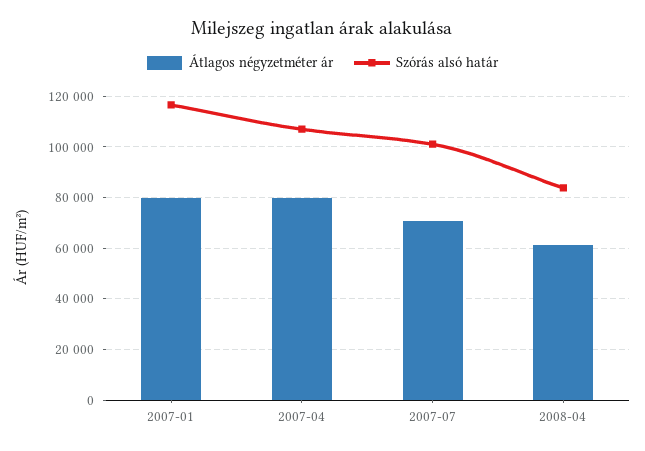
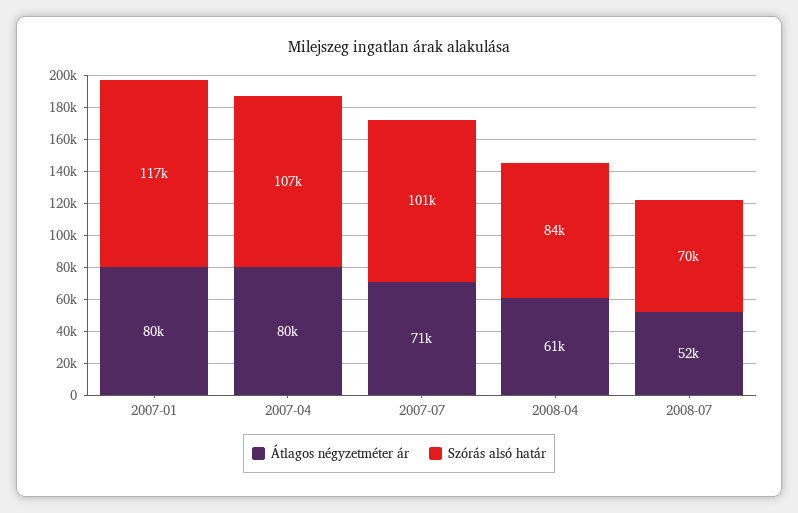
Átlagos négyzetméter ár, 2008-07: none -> 52000
Szórás alsó határ, 2008-07: none -> 70000

